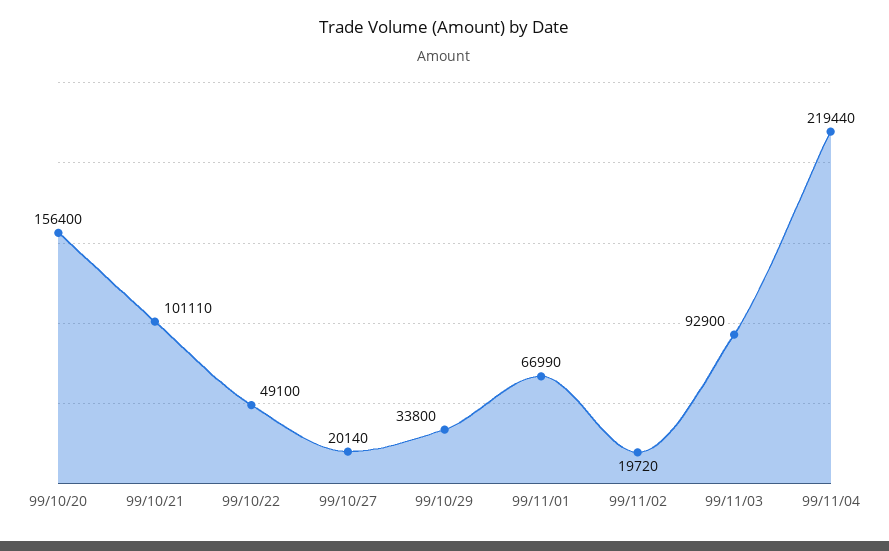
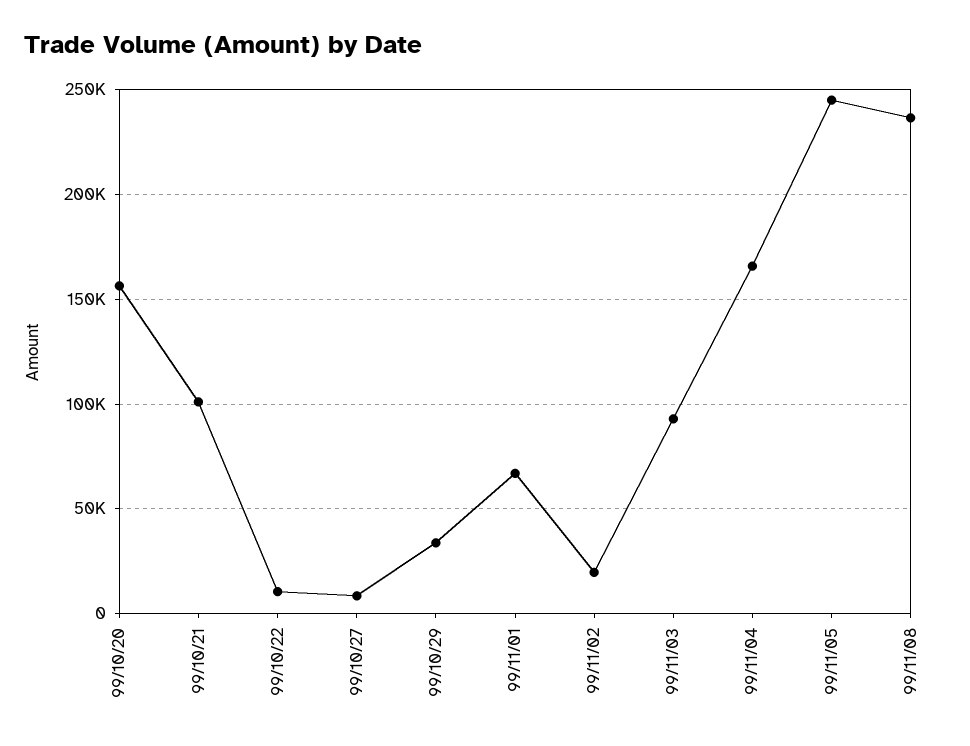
99/10/22: 49100 -> 10000
99/10/27: 20140 -> 10000
99/11/04: 219440 -> 165000
99/11/05: none -> 245000
99/11/08: none -> 235000

